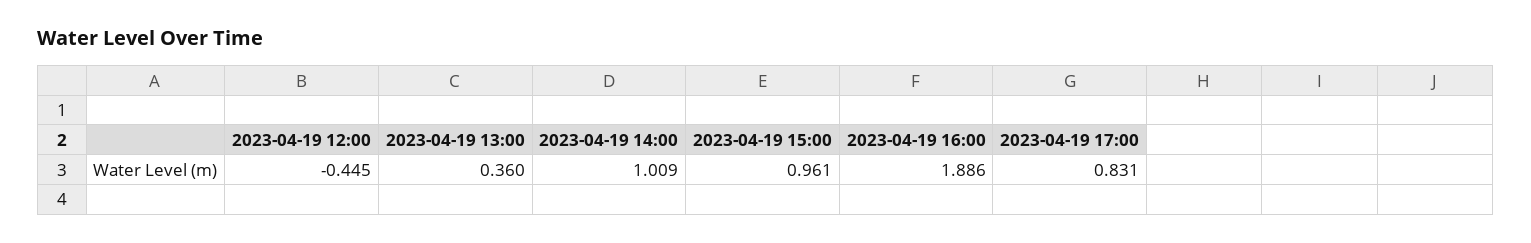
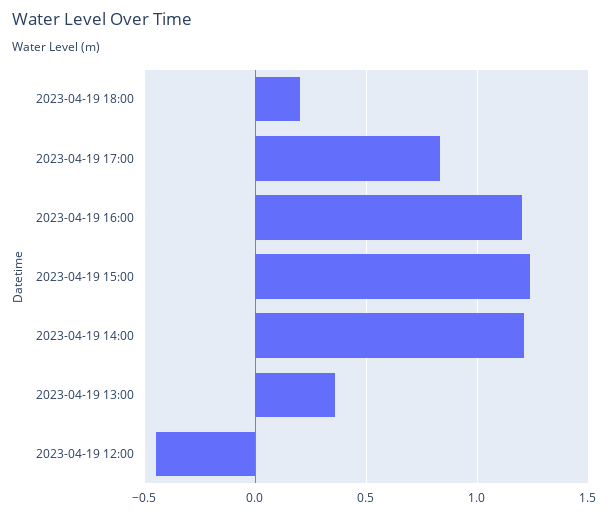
2023-04-19 14:00: 1.009 -> 1.2
2023-04-19 15:00: 0.961 -> 1.25
2023-04-19 16:00: 1.886 -> 1.2
2023-04-19 18:00: none -> 0.2

